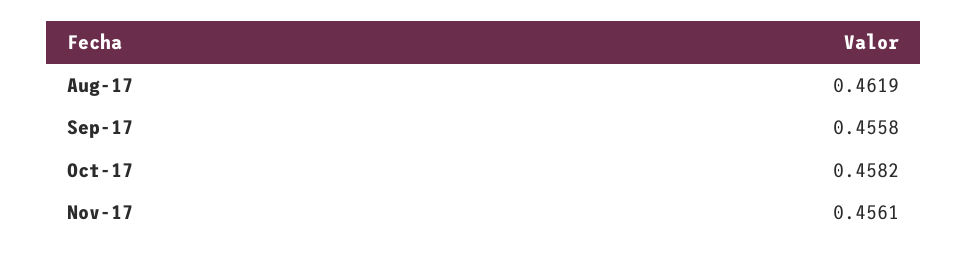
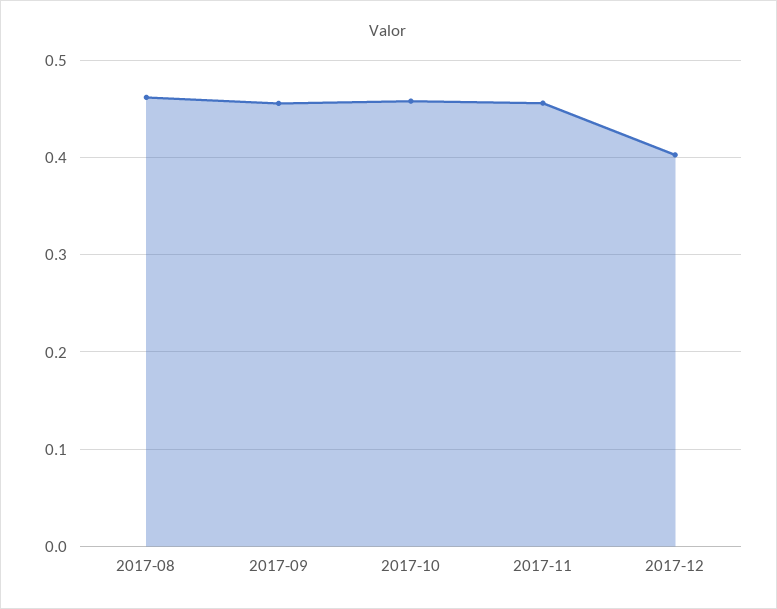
2017-12: none -> 0.4

